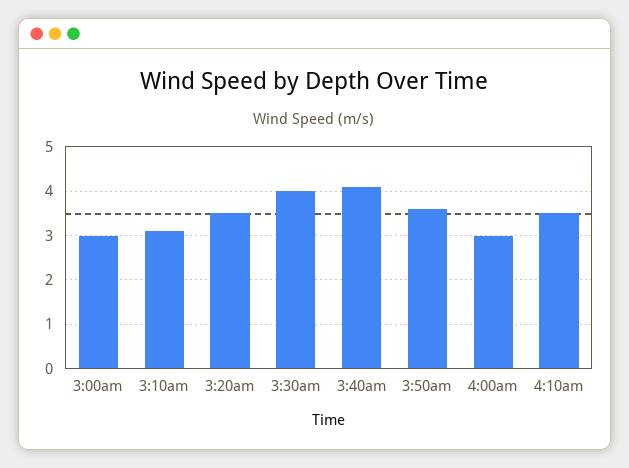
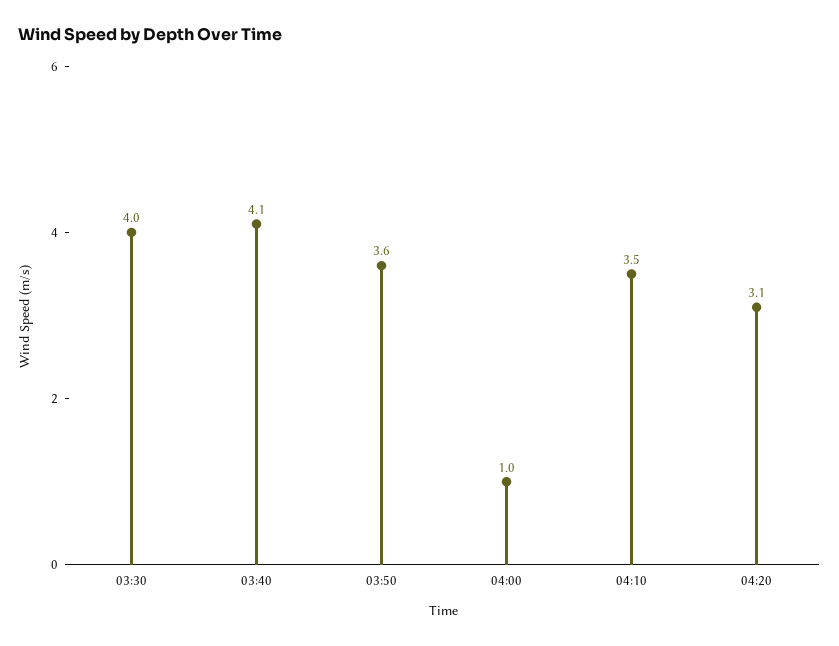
3:00am: 3 -> none
3:10am: 3 -> none
3:20am: 3.5 -> none
4:00am: 3 -> 1
04:20: none -> 3.1

